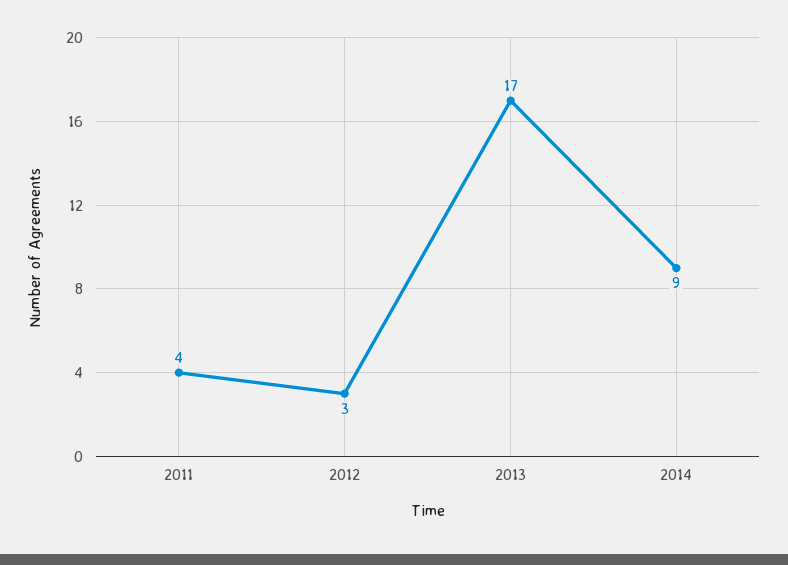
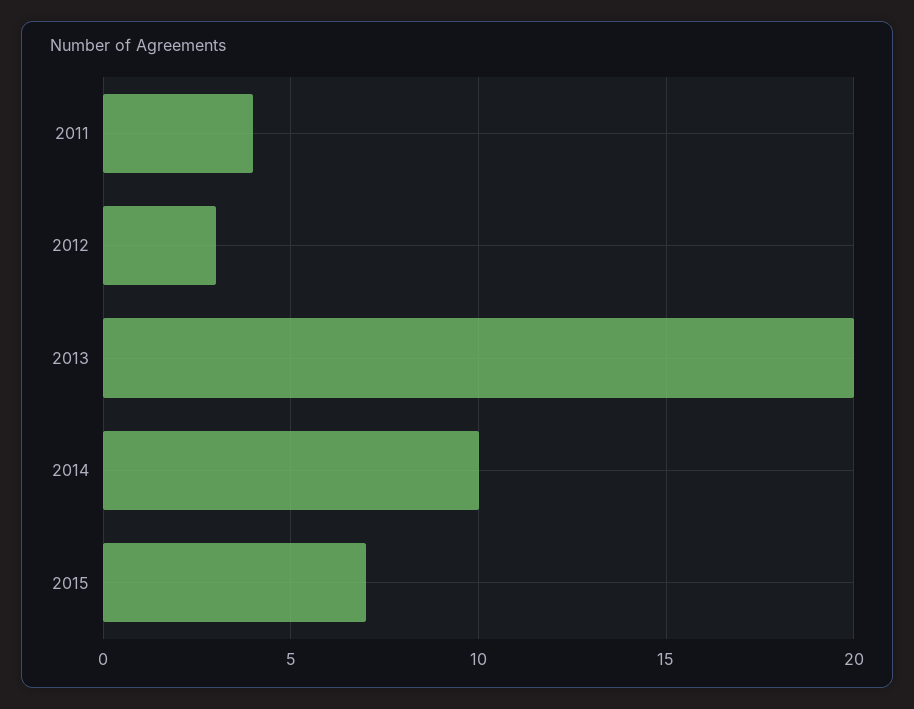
2013: 17 -> 20
2014: 9 -> 10
2015: none -> 7

